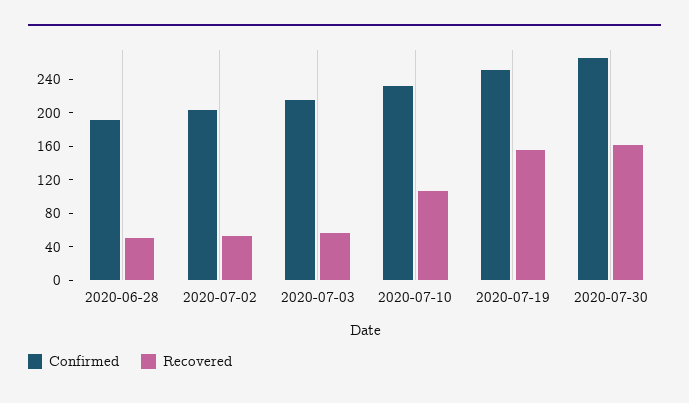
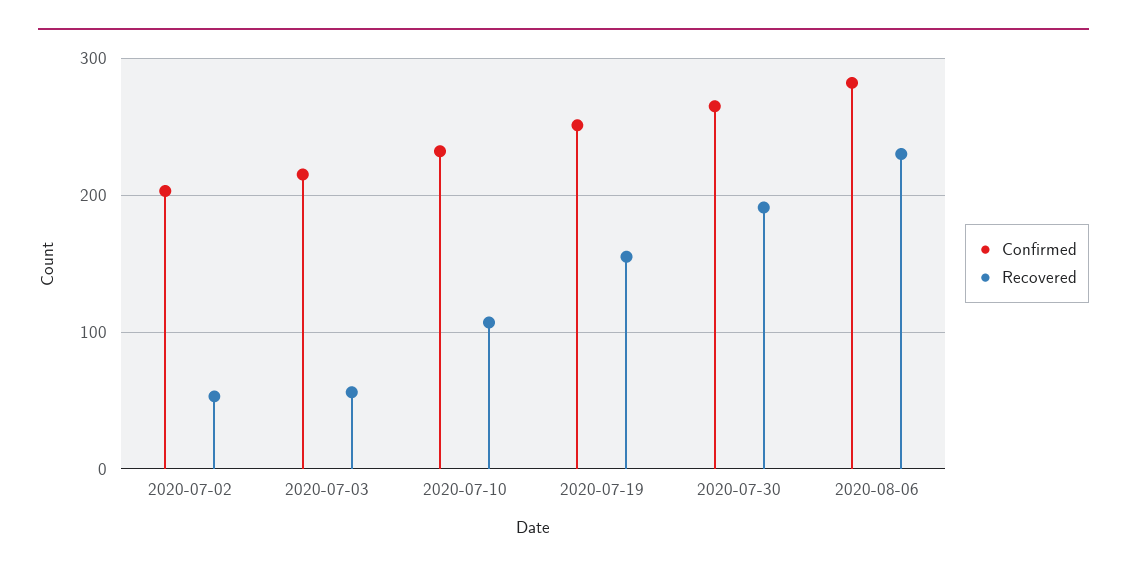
Confirmed, 2020-06-28: 190 -> none
Recovered, 2020-06-28: 50 -> none
Recovered, 2020-07-30: 160 -> 190
Confirmed, 2020-08-06: none -> 280
Recovered, 2020-08-06: none -> 230

